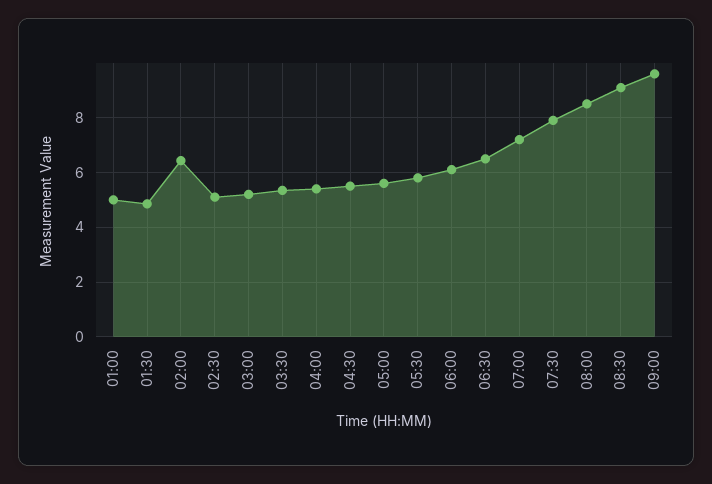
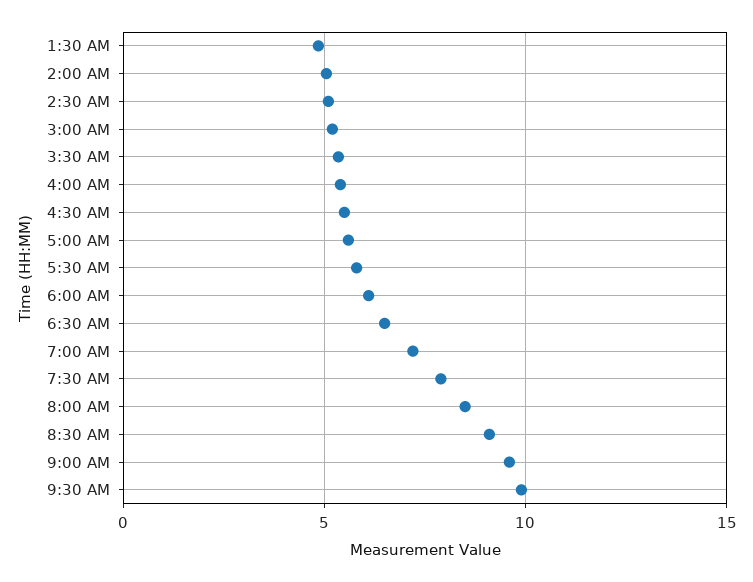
01:00: 5 -> none
02:00: 6.5 -> 5
9:30 AM: none -> 10

